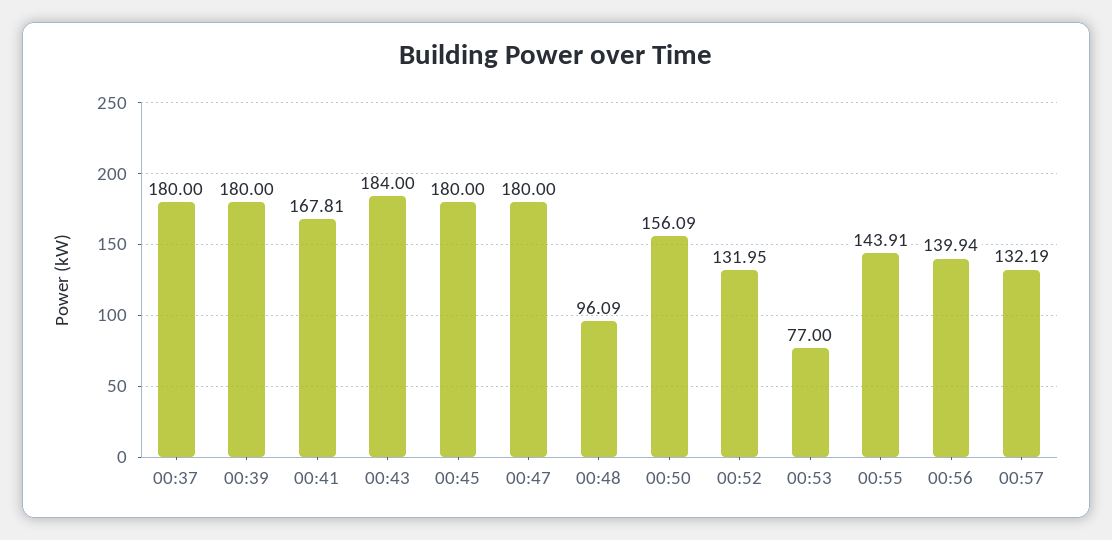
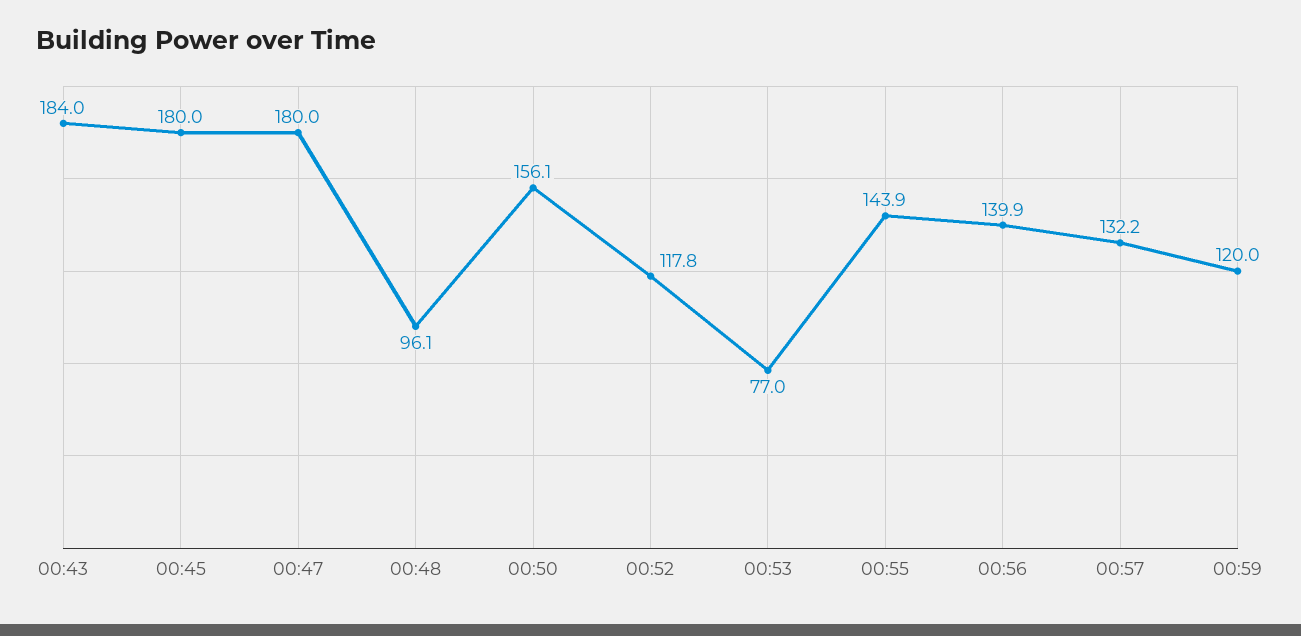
00:37: 180 -> none
00:39: 180 -> none
00:41: 167.81 -> none
00:52: 131.95 -> 117.8
00:59: none -> 120

